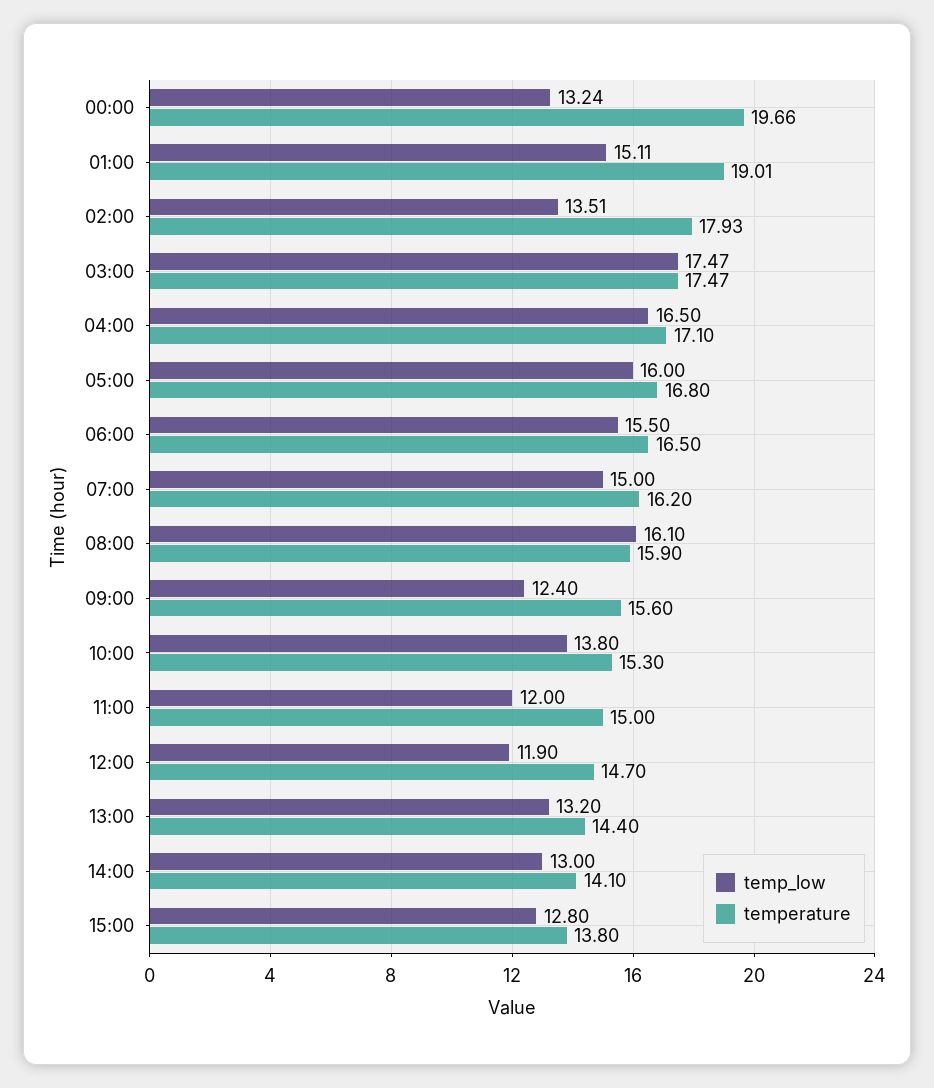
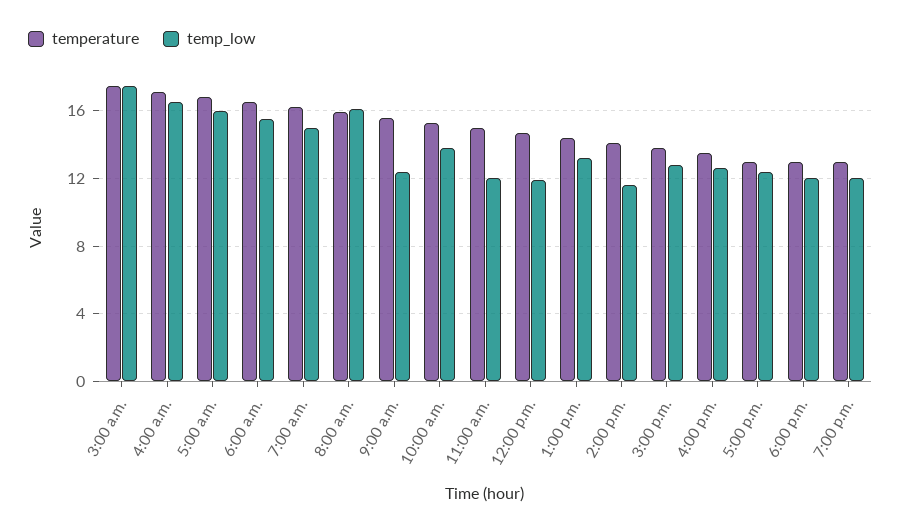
temp_low, 00:00: 13.24 -> none
temperature, 00:00: 19.66 -> none
temp_low, 01:00: 15.11 -> none
temperature, 01:00: 19.01 -> none
temp_low, 02:00: 13.51 -> none
temperature, 02:00: 17.93 -> none
temp_low, 14:00: 13 -> 11.5
temperature, 4:00 p.m.: none -> 13.5
temp_low, 4:00 p.m.: none -> 12.5
temperature, 5:00 p.m.: none -> 13
temp_low, 5:00 p.m.: none -> 12.5
temperature, 6:00 p.m.: none -> 13
temp_low, 6:00 p.m.: none -> 12
temperature, 7:00 p.m.: none -> 13
temp_low, 7:00 p.m.: none -> 12

